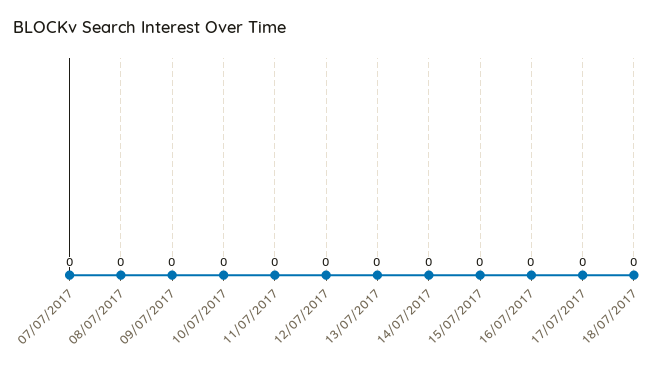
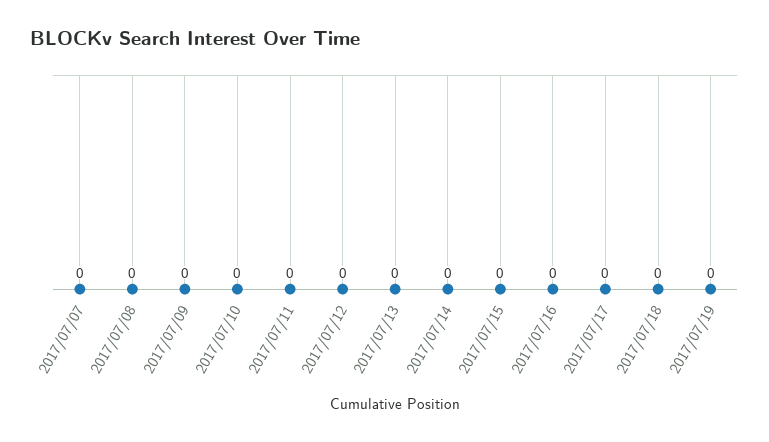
2017/07/19: none -> 0

